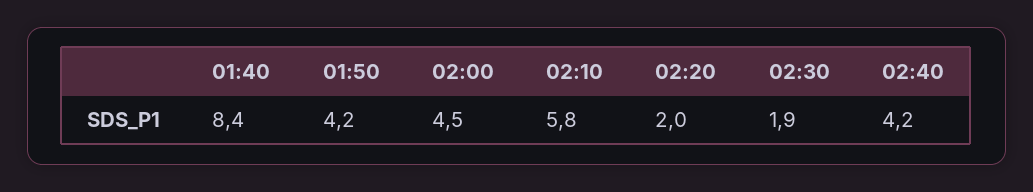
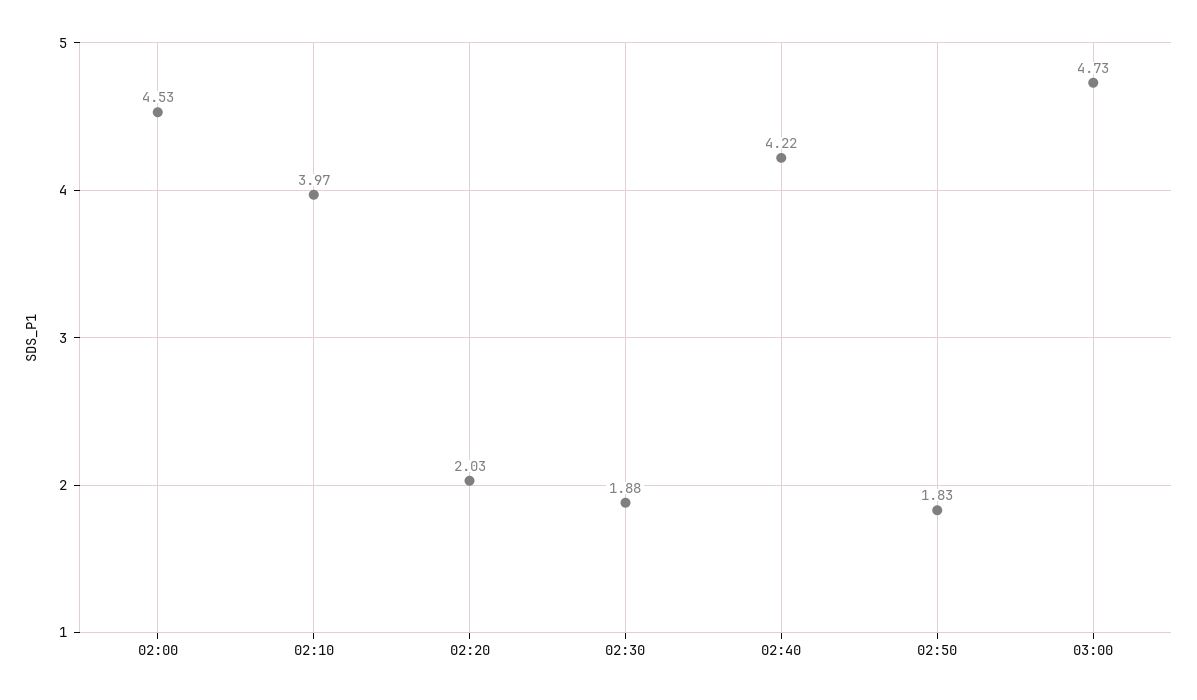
01:40: 8.4 -> none
01:50: 4.2 -> none
02:10: 5.8 -> 3.97
02:50: none -> 1.83
03:00: none -> 4.73

